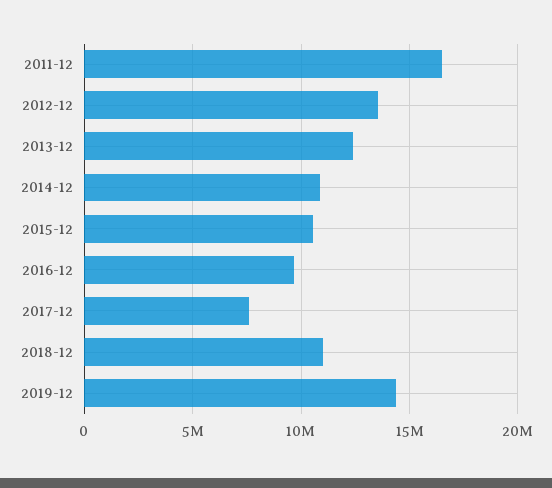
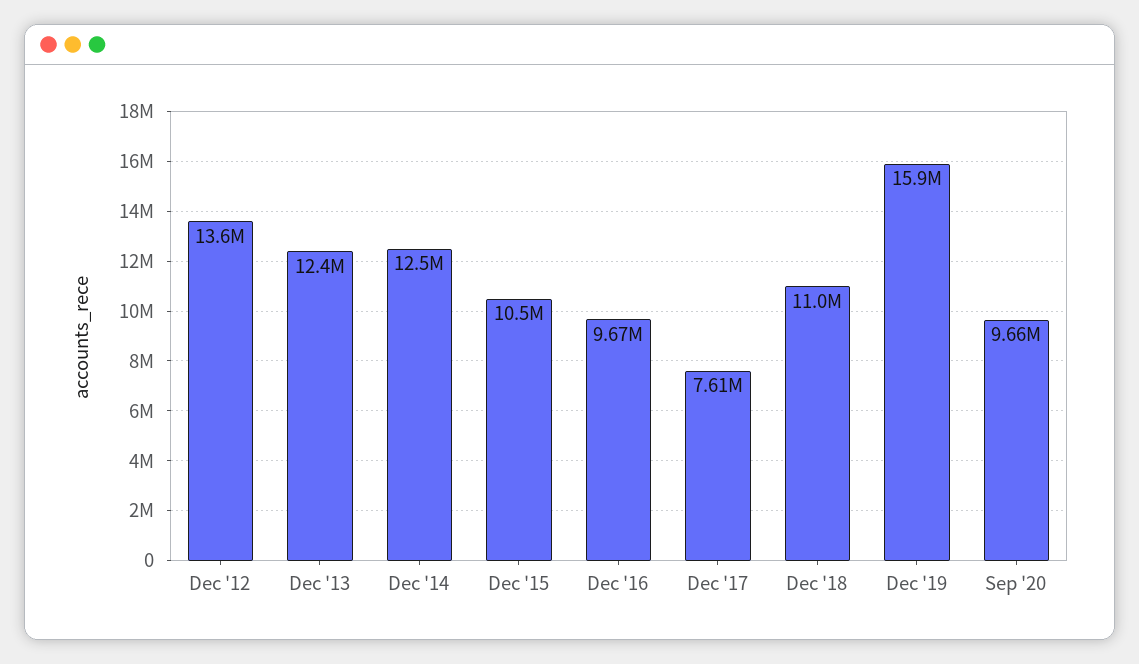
2011-12: 16500000 -> none
2014-12: 11000000 -> 12500000
2019-12: 14500000 -> 15900000
Sep '20: none -> 9660000

